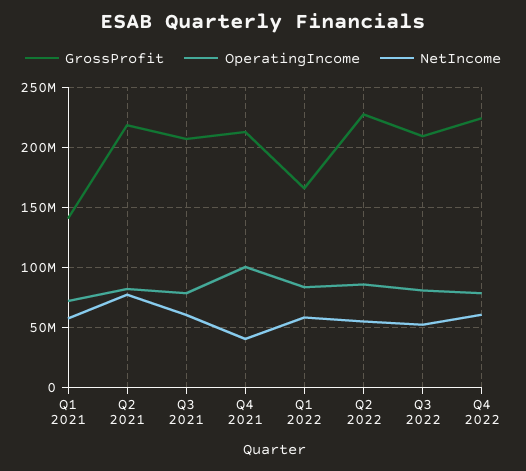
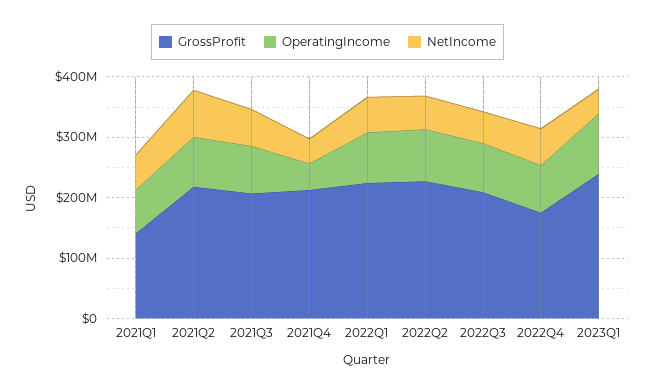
OperatingIncome, Q4 2021: 100000000 -> 40000000
GrossProfit, Q1 2022: 165000000 -> 220000000
GrossProfit, Q4 2022: 225000000 -> 180000000
GrossProfit, 2023Q1: none -> 240000000
OperatingIncome, 2023Q1: none -> 100000000
NetIncome, 2023Q1: none -> 40000000

